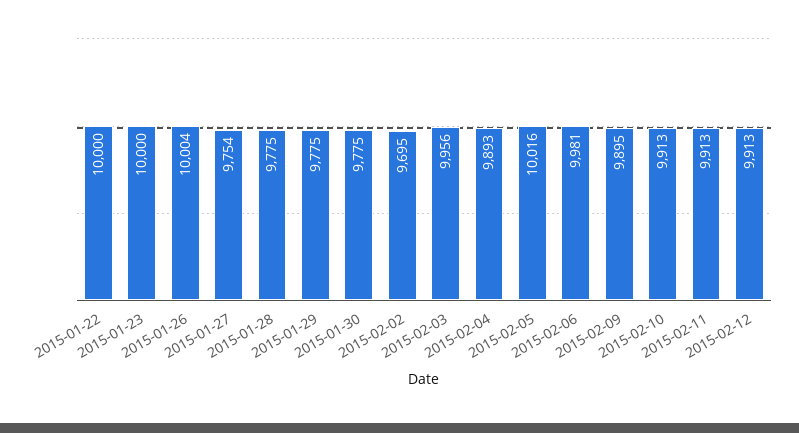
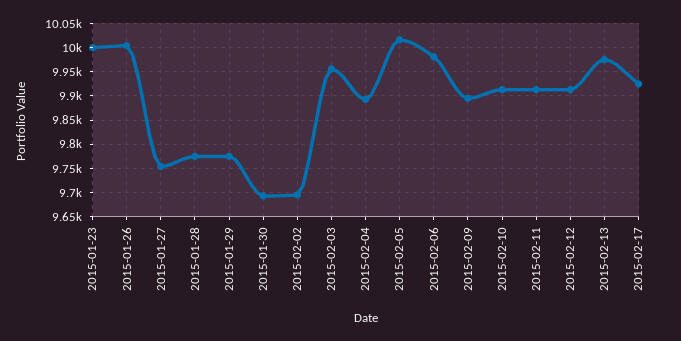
2015-01-22: 10000 -> none
2015-01-30: 9775 -> 9700
2015-02-13: none -> 9975
2015-02-17: none -> 9925

